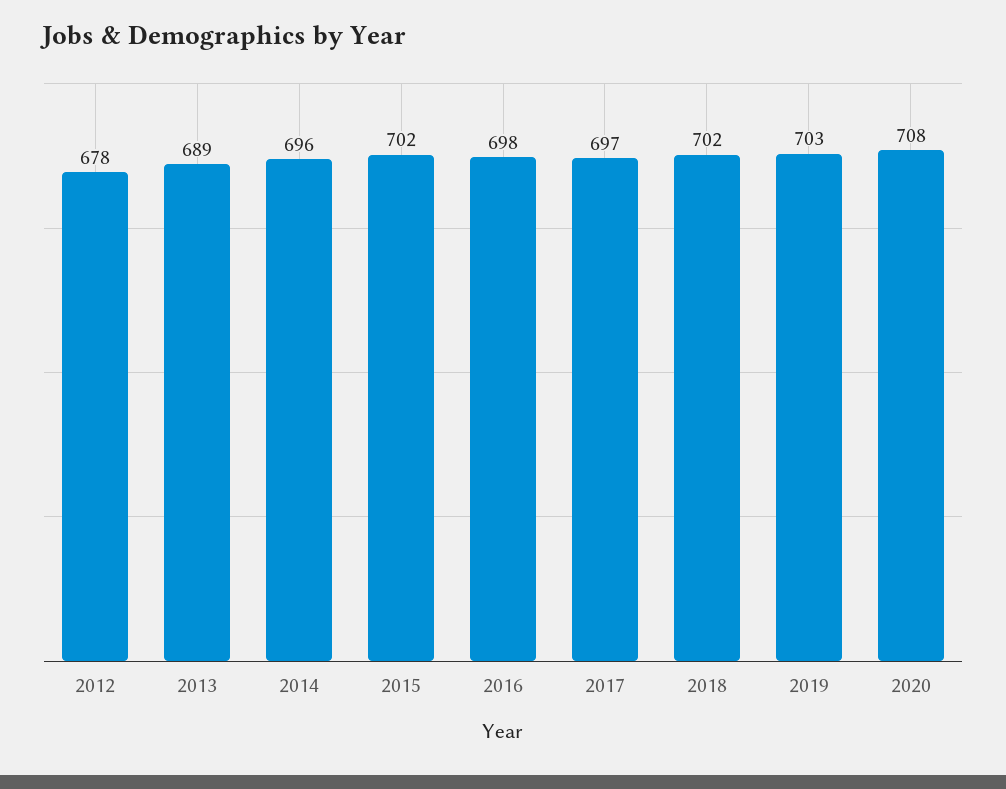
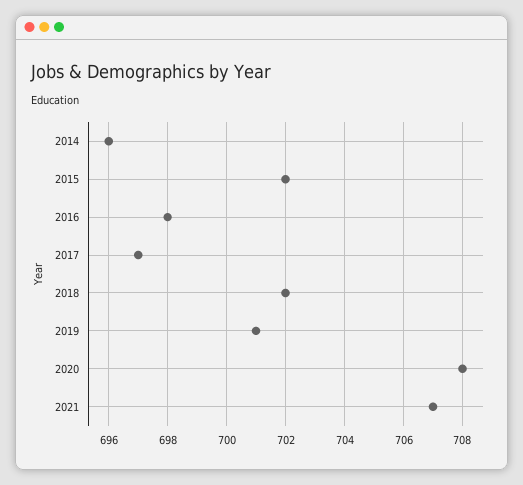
2012: 678 -> none
2013: 689 -> none
2019: 703 -> 701
2021: none -> 707

